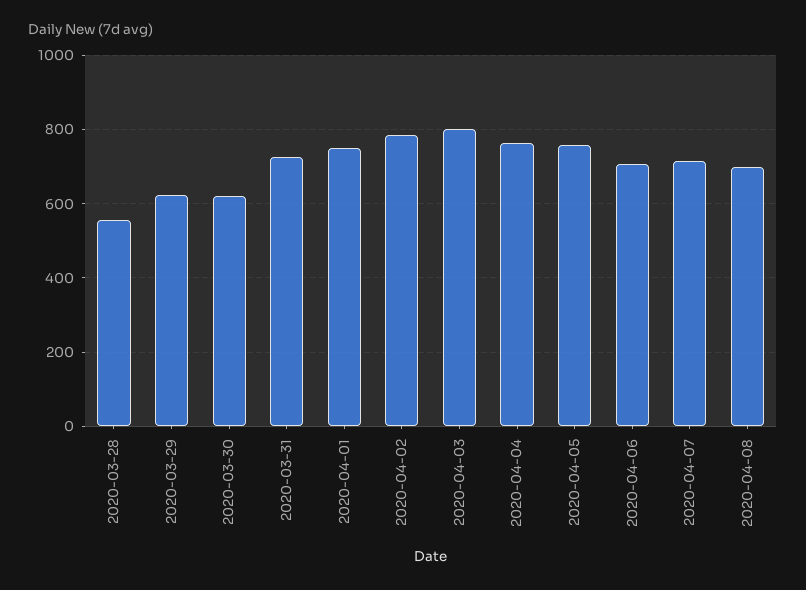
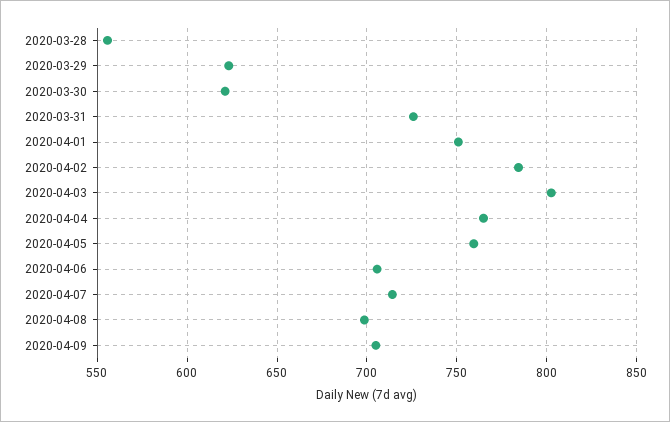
2020-04-09: none -> 705

